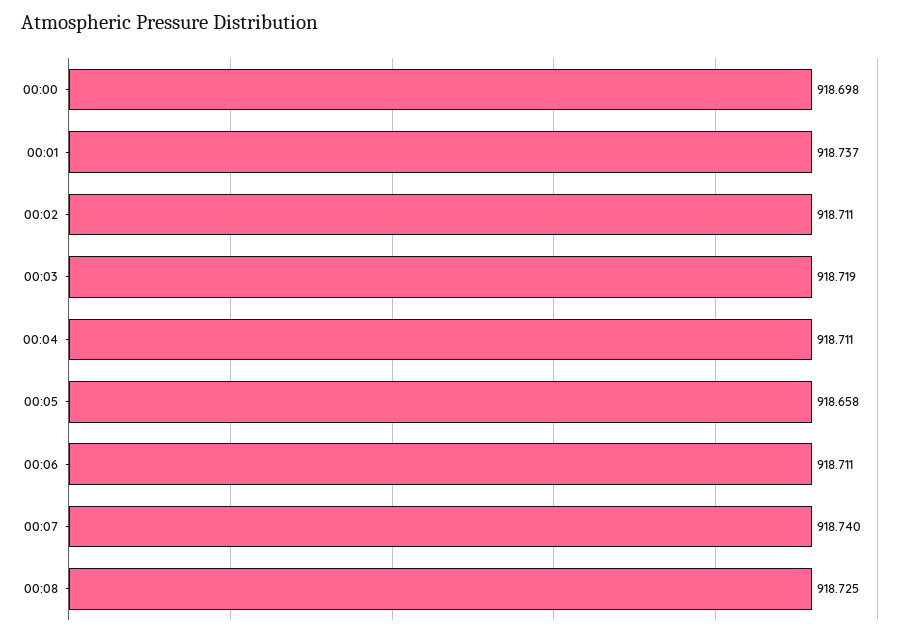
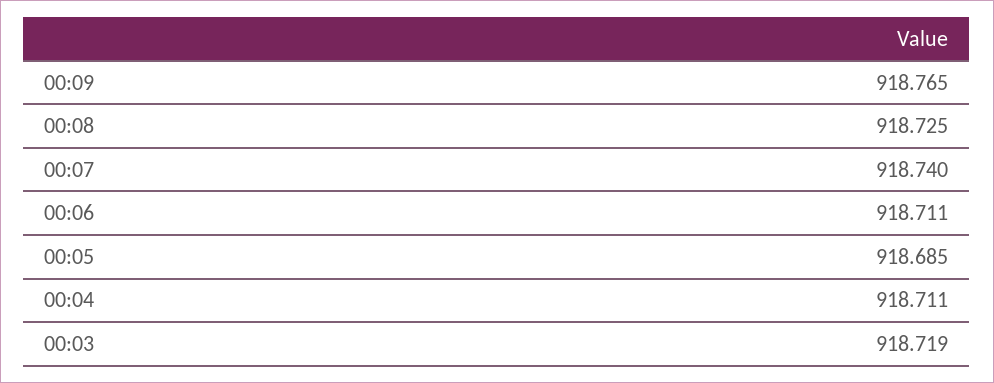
00:00: 918.698 -> none
00:01: 918.737 -> none
00:02: 918.711 -> none
00:05: 918.658 -> 918.685
00:09: none -> 918.765

